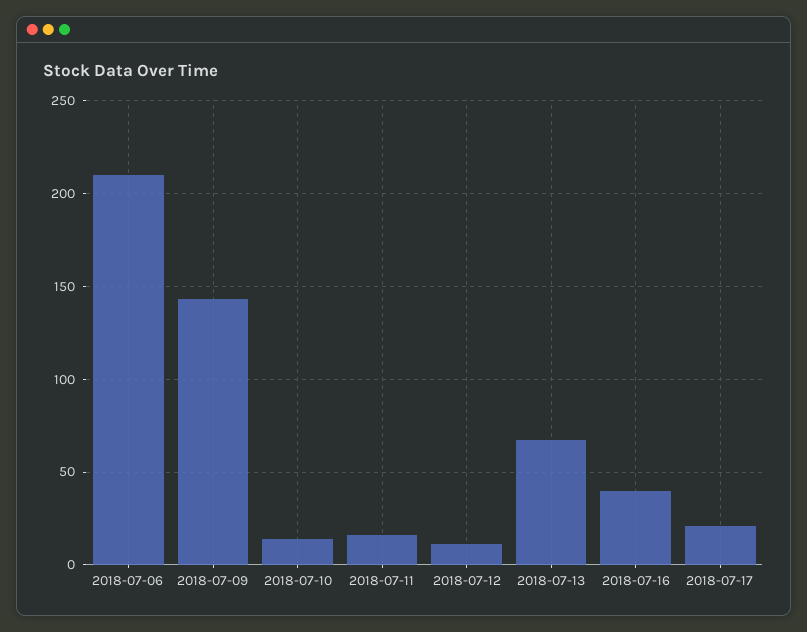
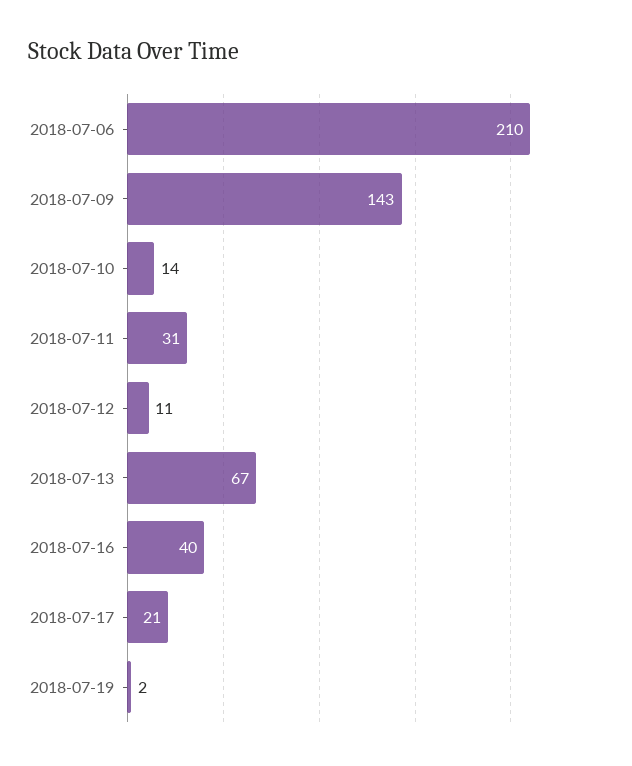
2018-07-11: 15 -> 31
2018-07-19: none -> 2

